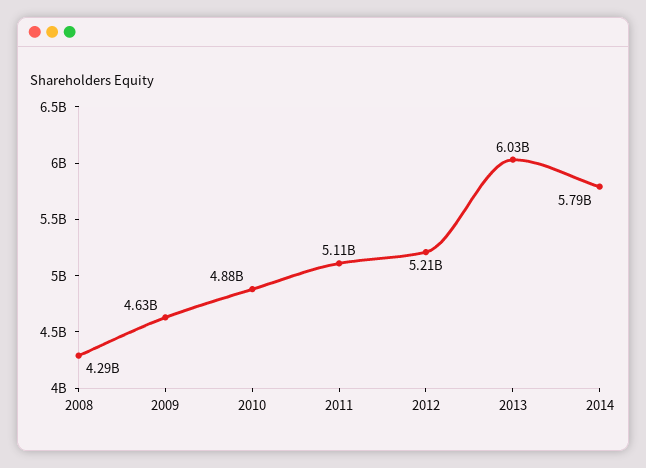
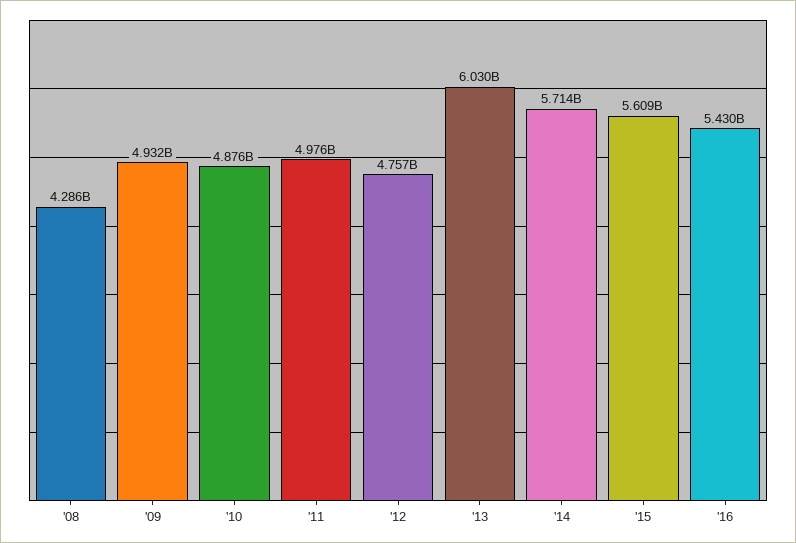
2009: 4630000000 -> 4932000000
2011: 5110000000 -> 4976000000
2012: 5210000000 -> 4757000000
2014: 5790000000 -> 5714000000
'15: none -> 5609000000
'16: none -> 5430000000

